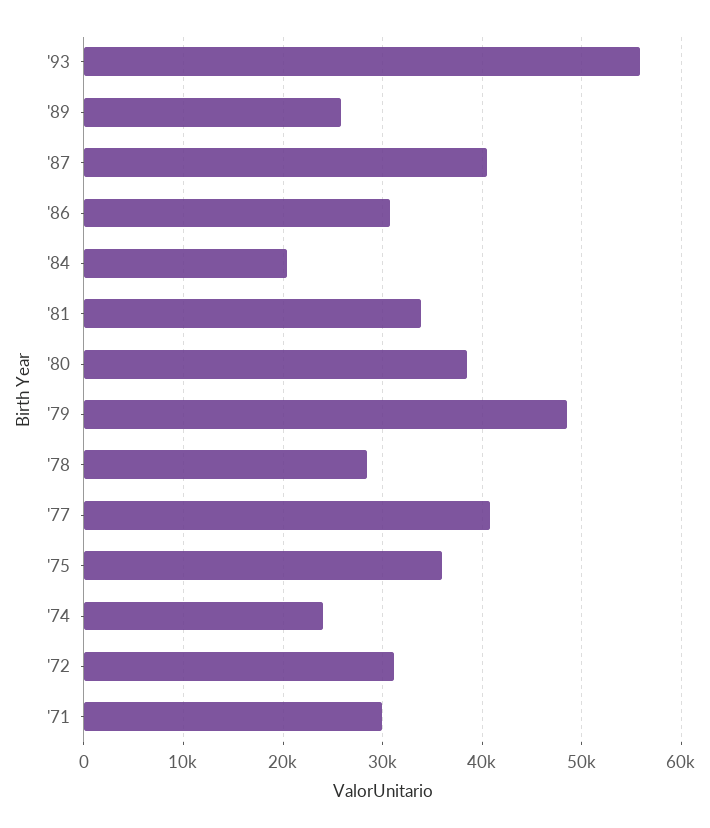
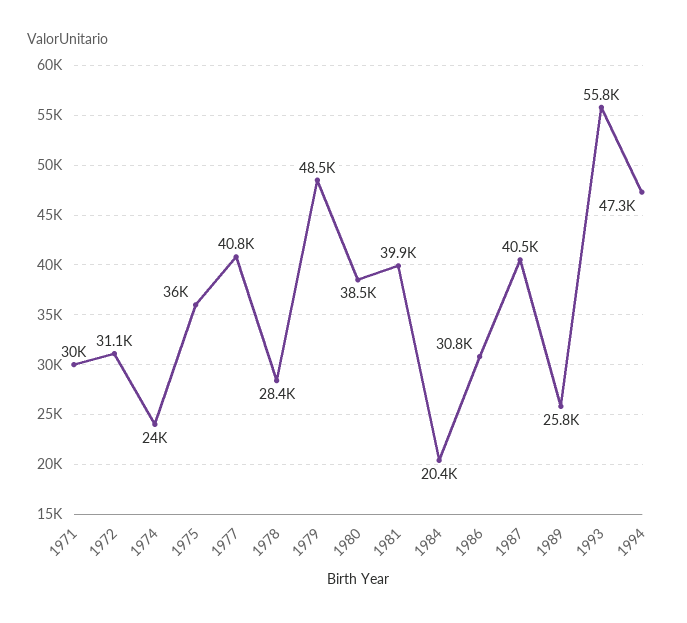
'81: 34000 -> 39900
1994: none -> 47300

